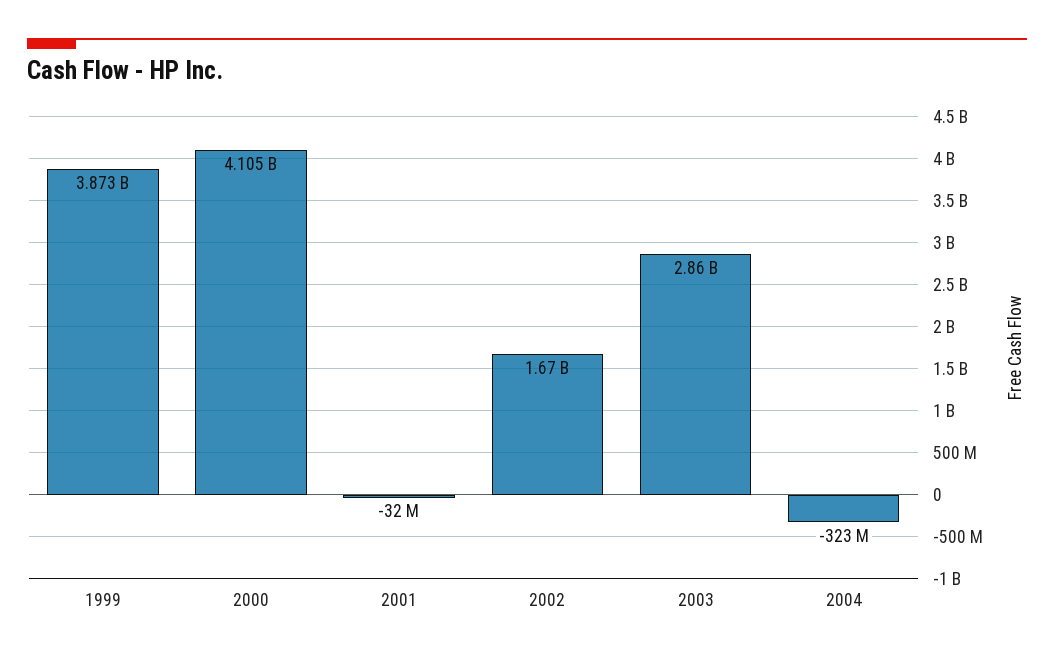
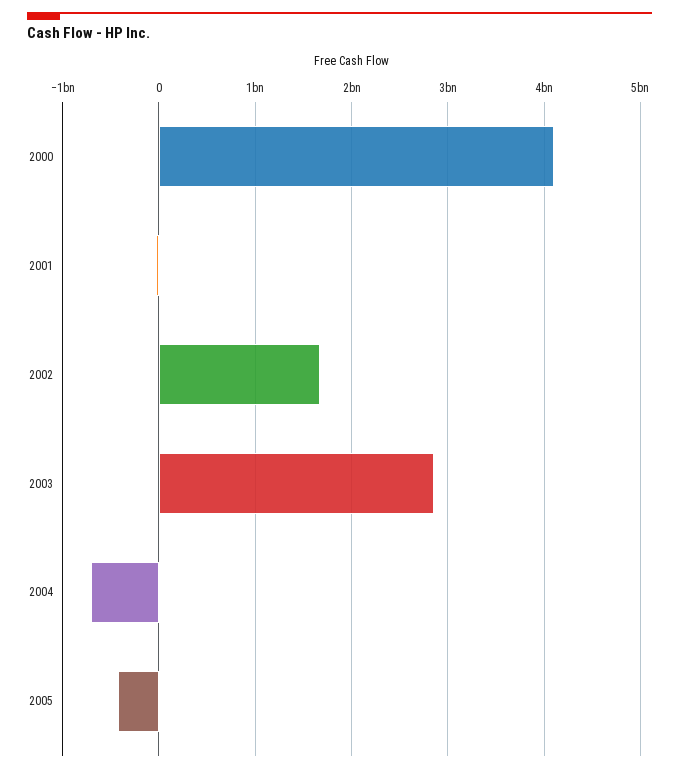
1999: 3873000000 -> none
2004: -323000000 -> -700000000
2005: none -> -400000000

